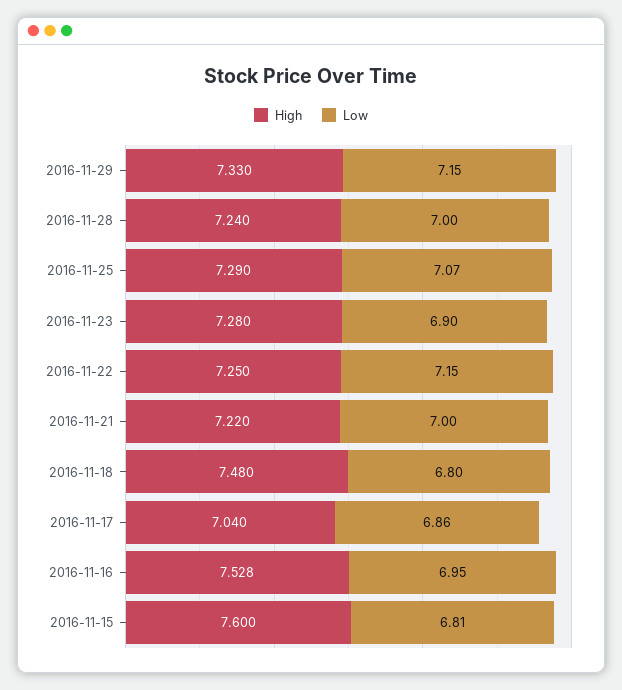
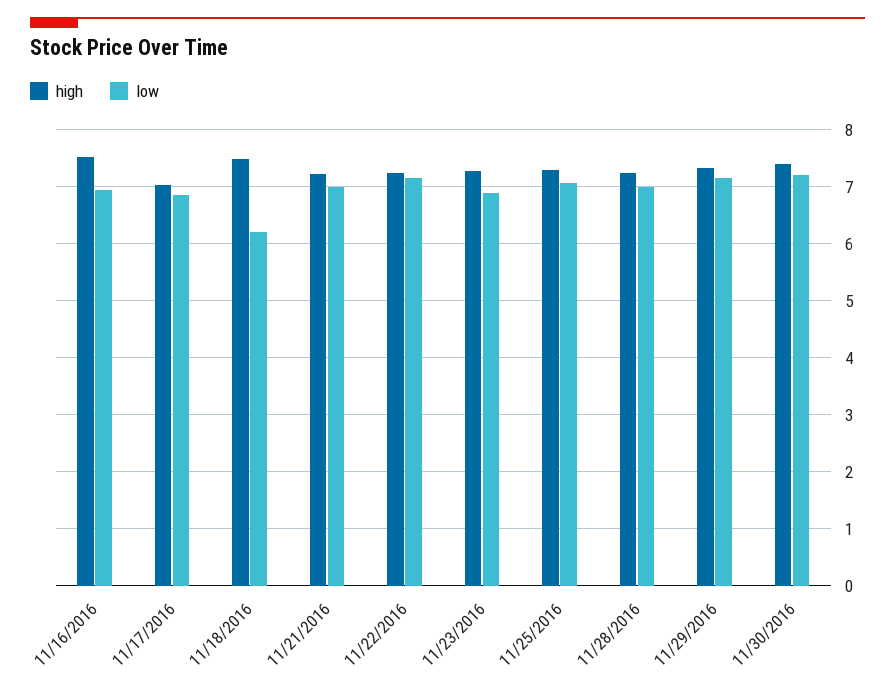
Low, 2016-11-18: 6.8 -> 6.2
High, 2016-11-15: 7.6 -> none
Low, 2016-11-15: 6.81 -> none
High, 11/30/2016: none -> 7.4
Low, 11/30/2016: none -> 7.2

